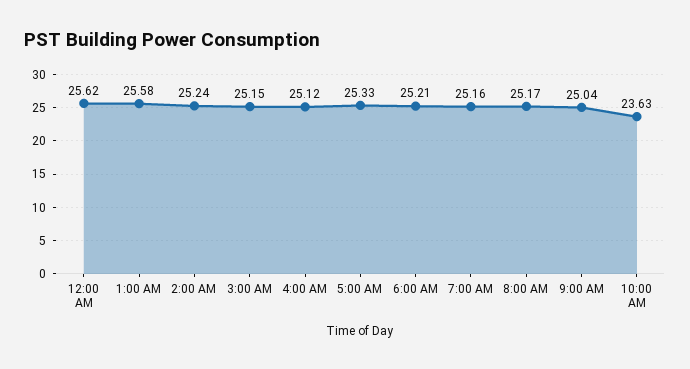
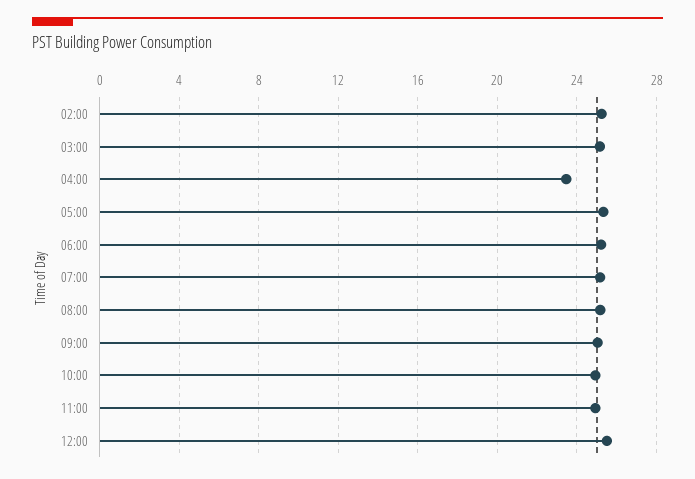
12:00 AM: 25.62 -> none
1:00 AM: 25.58 -> none
4:00 AM: 25.12 -> 23.5
10:00 AM: 23.63 -> 25
11:00: none -> 25
12:00: none -> 25.5

